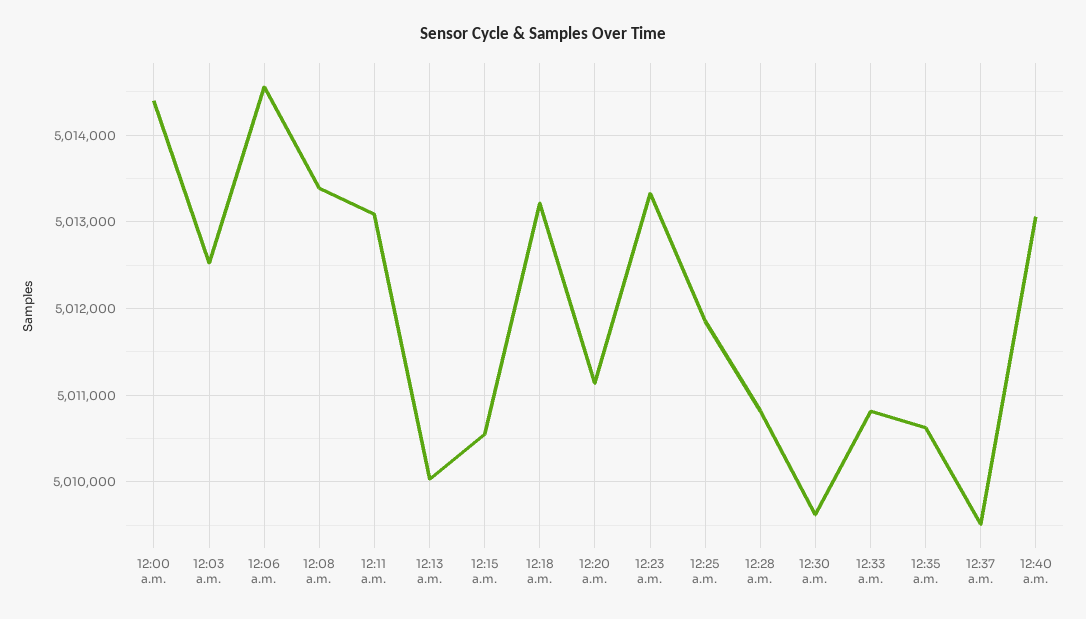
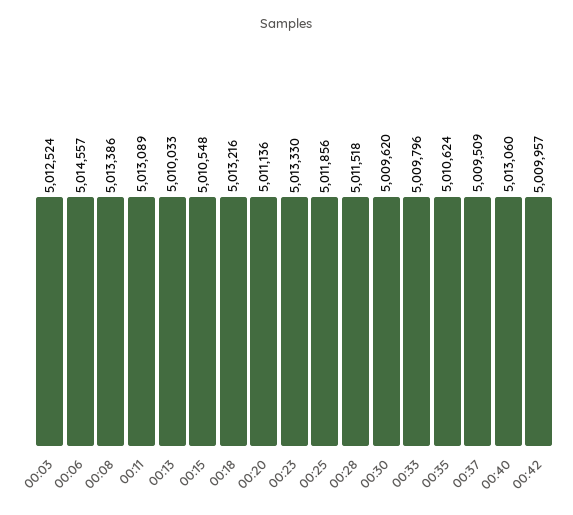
12:00 a.m.: 5014400 -> none
12:28 a.m.: 5010800 -> 5011518
12:33 a.m.: 5010800 -> 5009796
00:42: none -> 5009957

